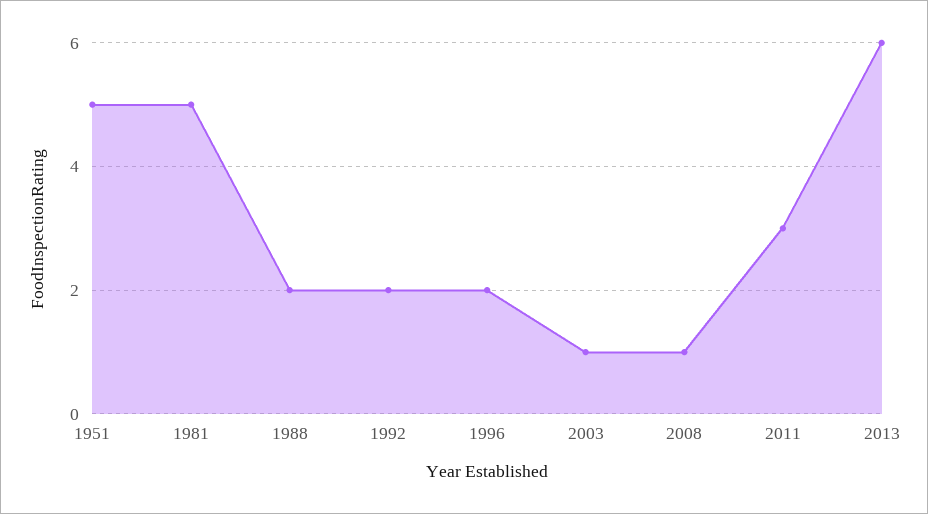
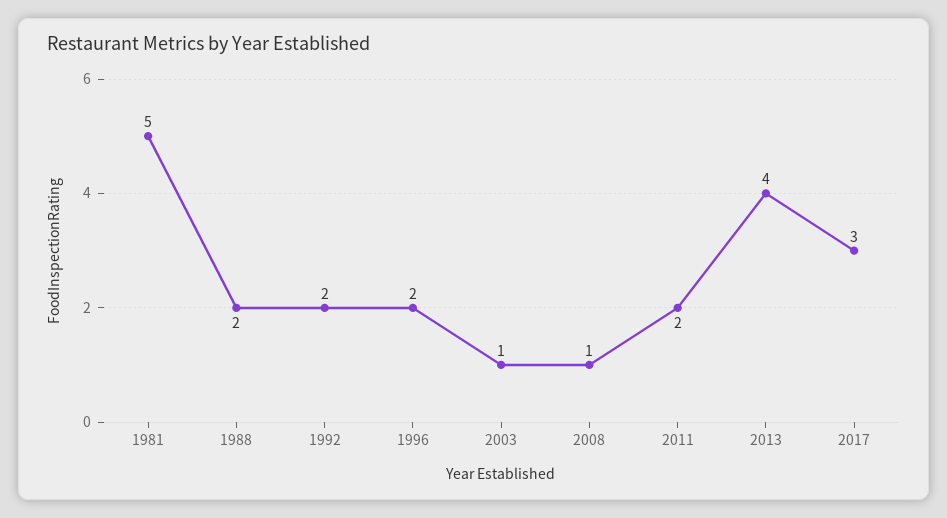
1951: 5 -> none
2011: 3 -> 2
2013: 6 -> 4
2017: none -> 3

